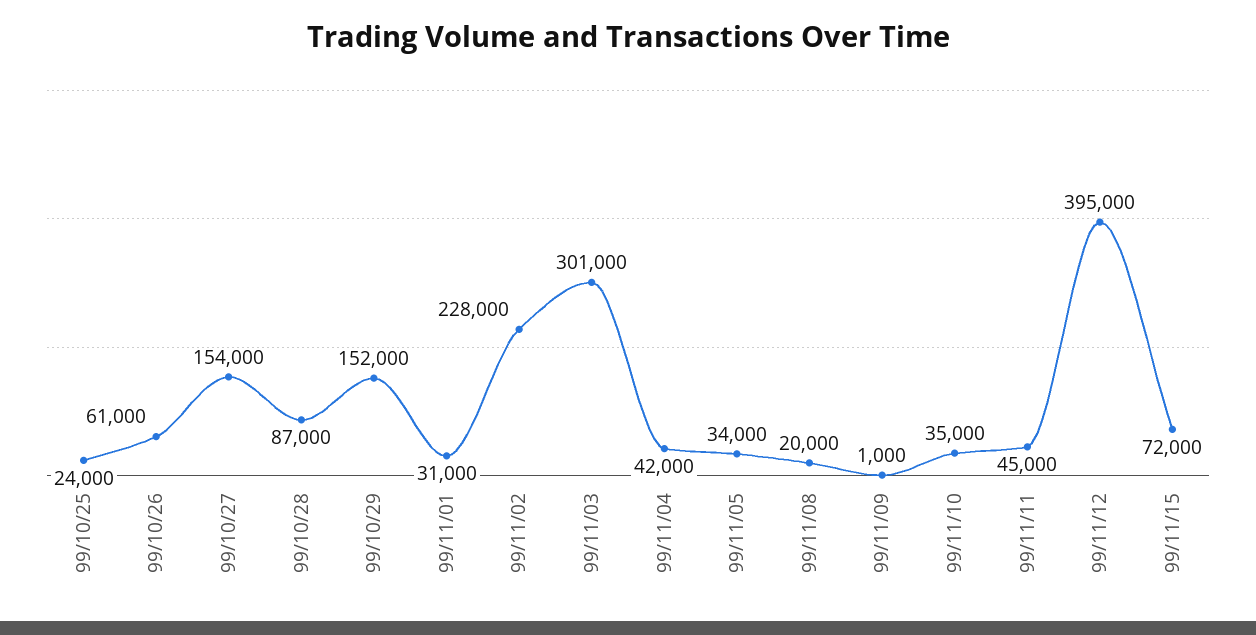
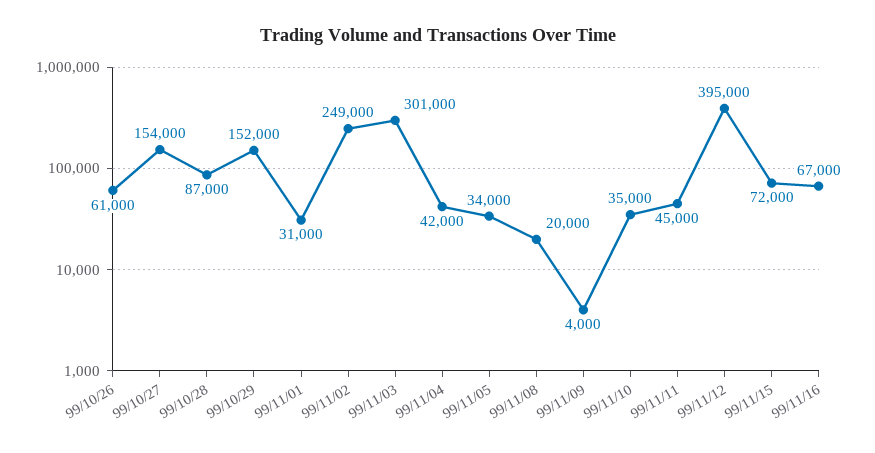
99/10/25: 24000 -> none
99/11/02: 228000 -> 249000
99/11/09: 1000 -> 4000
99/11/16: none -> 67000

